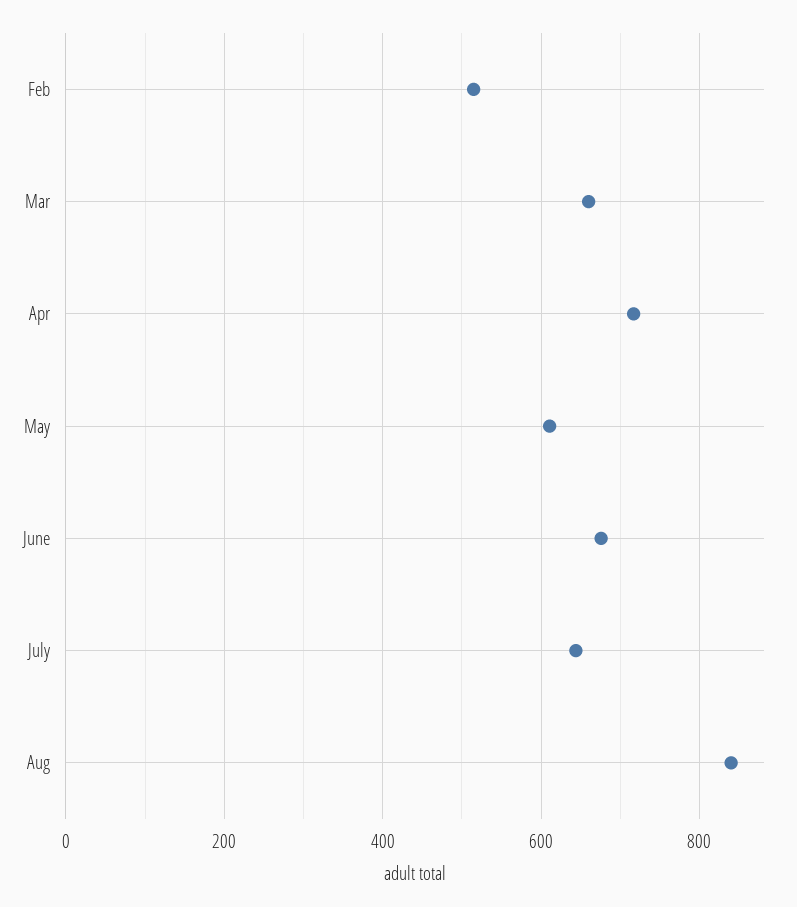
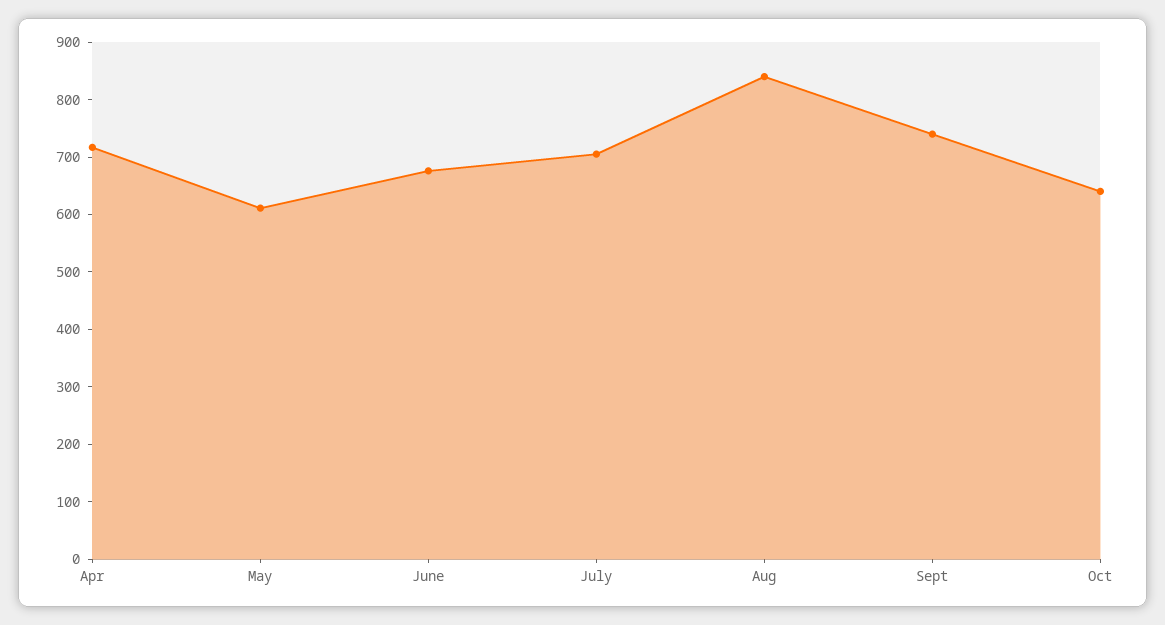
Feb: 520 -> none
Mar: 660 -> none
July: 640 -> 700
Sept: none -> 740
Oct: none -> 640

